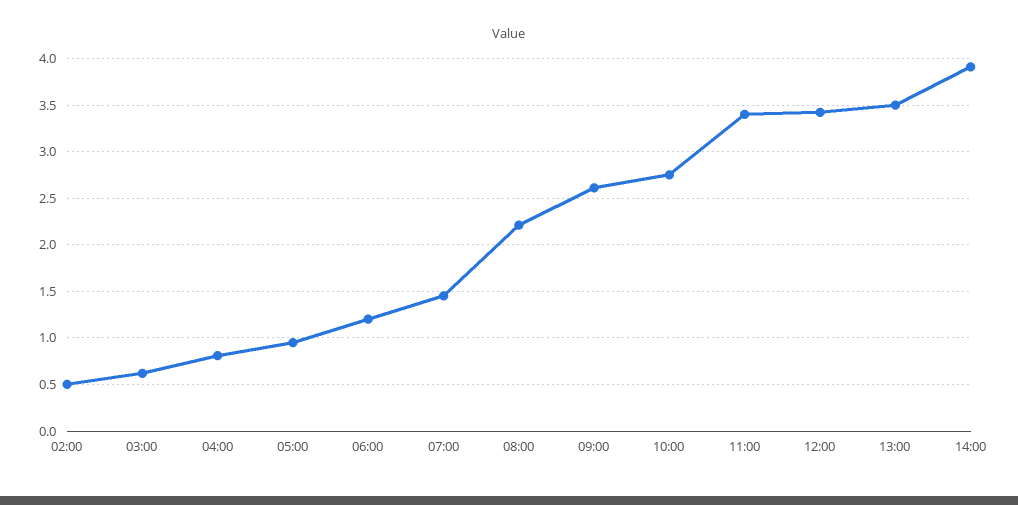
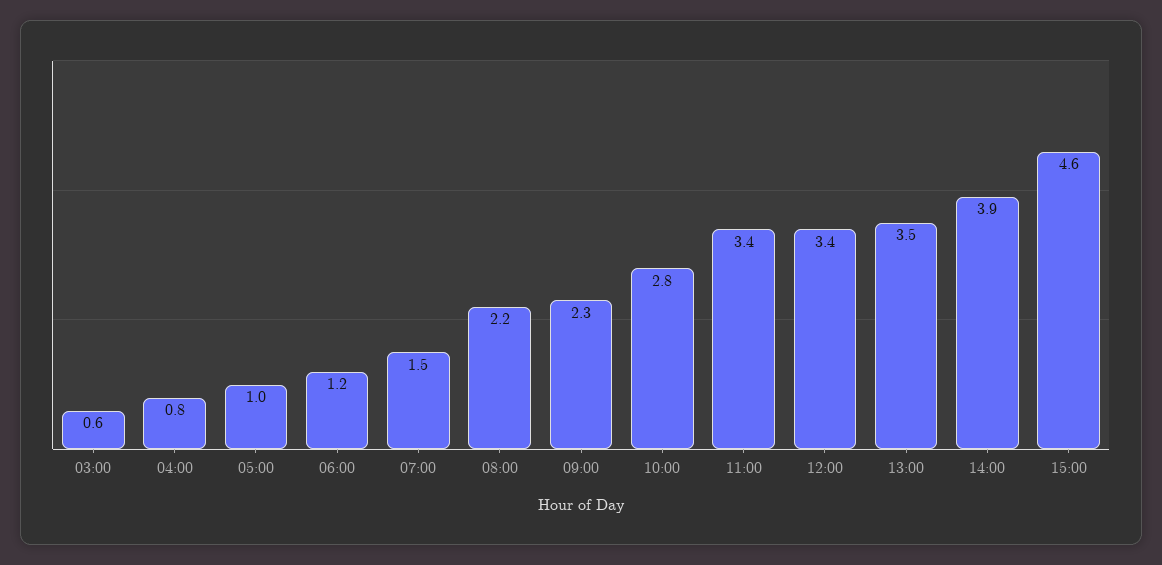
02:00: 0.5 -> none
09:00: 2.6 -> 2.3
15:00: none -> 4.6

